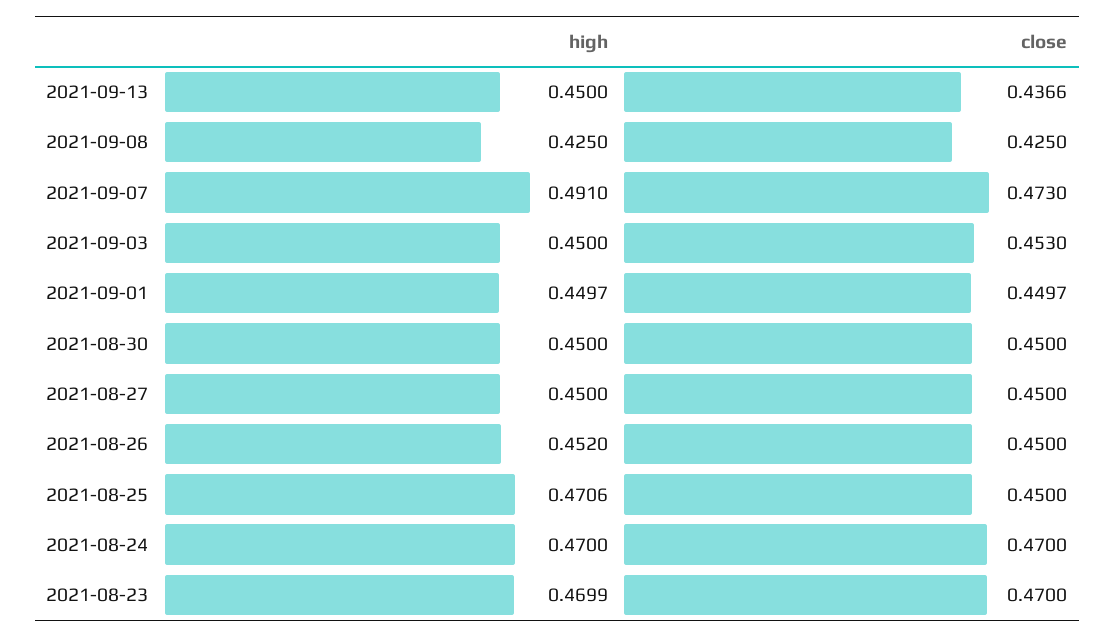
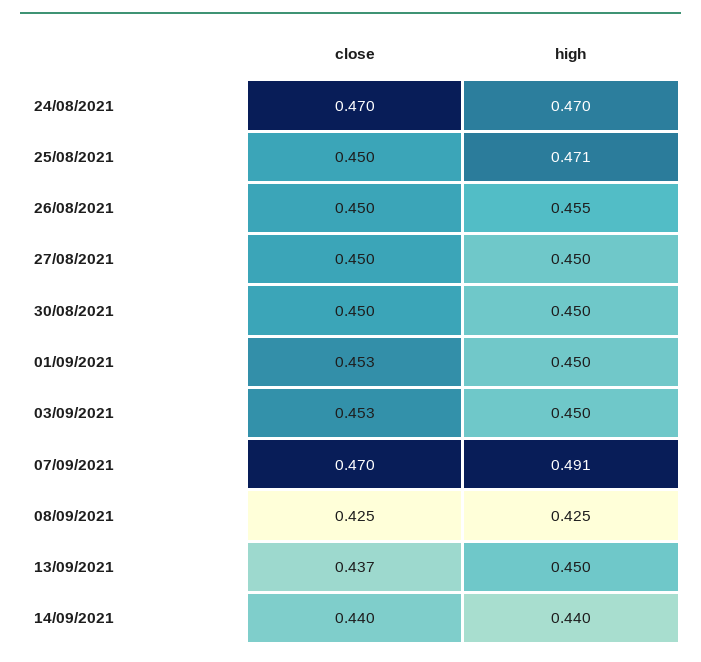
close, 2021-09-07: 0.473 -> 0.47
close, 2021-09-01: 0.4497 -> 0.453
high, 2021-08-26: 0.452 -> 0.455
high, 2021-08-23: 0.4699 -> none
close, 2021-08-23: 0.47 -> none
close, 14/09/2021: none -> 0.44
high, 14/09/2021: none -> 0.44

